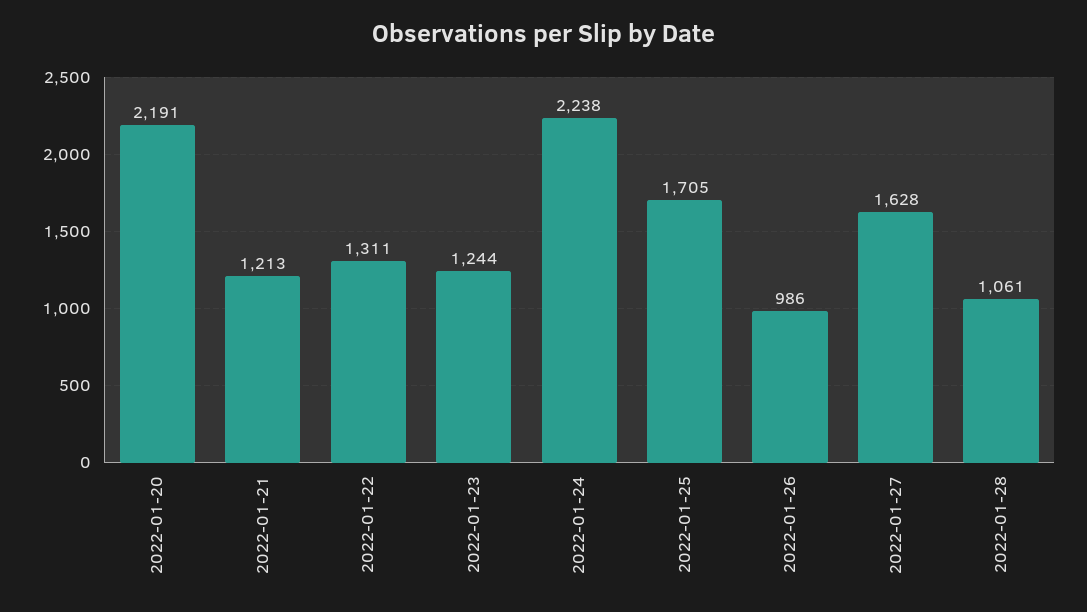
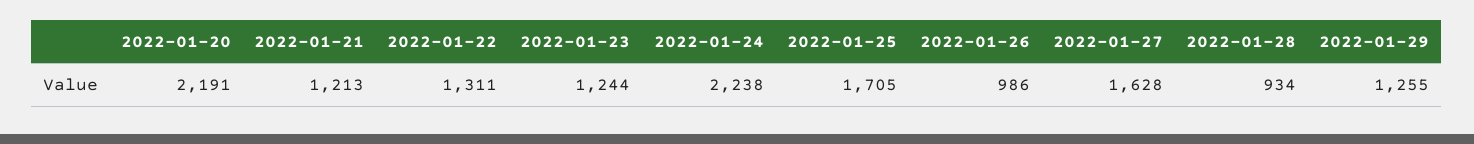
2022-01-28: 1061 -> 934
2022-01-29: none -> 1255

